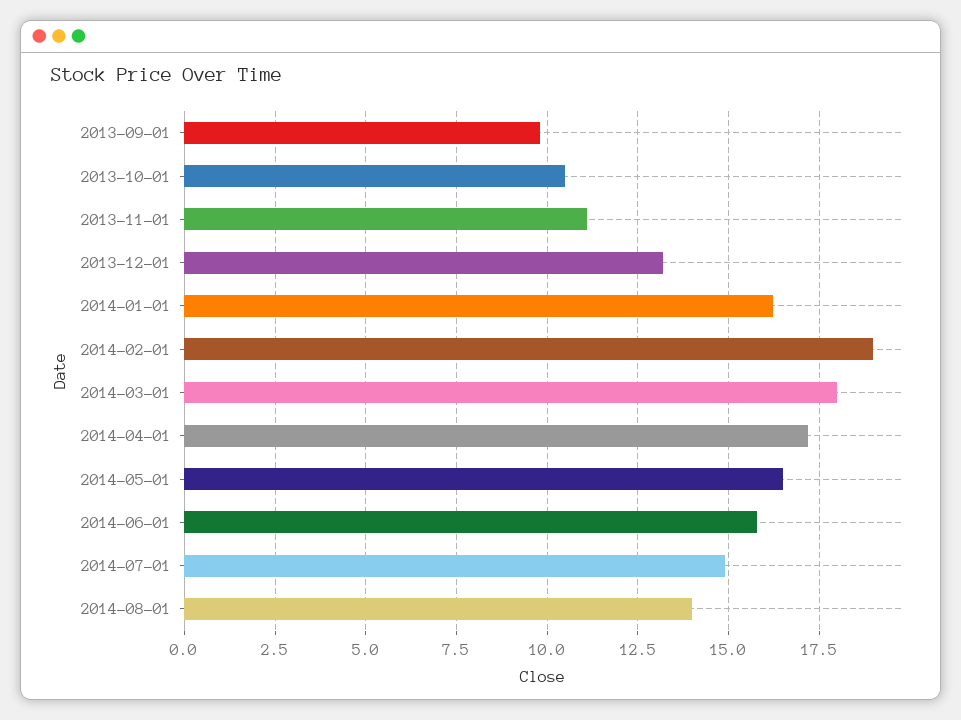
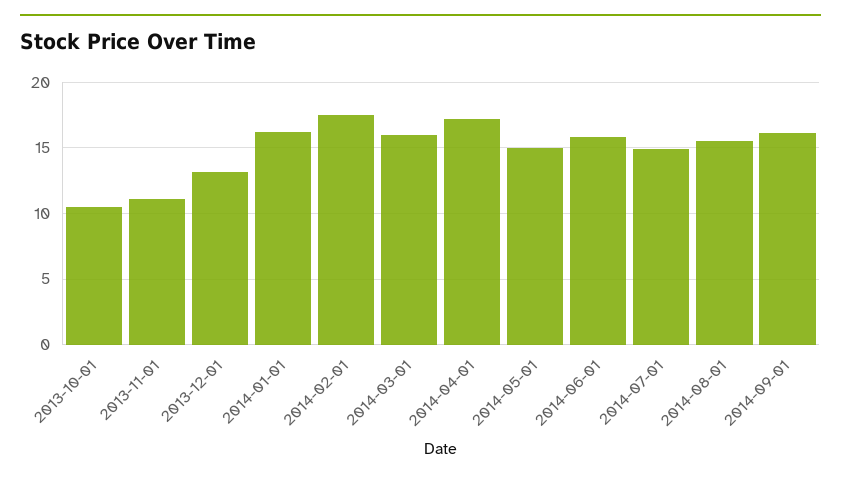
2013-09-01: 9.75 -> none
2014-02-01: 19 -> 17.5
2014-03-01: 18 -> 16
2014-05-01: 16.5 -> 15
2014-08-01: 14 -> 15.5
2014-09-01: none -> 16

